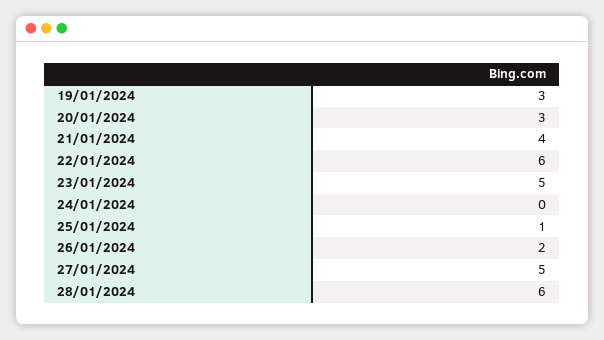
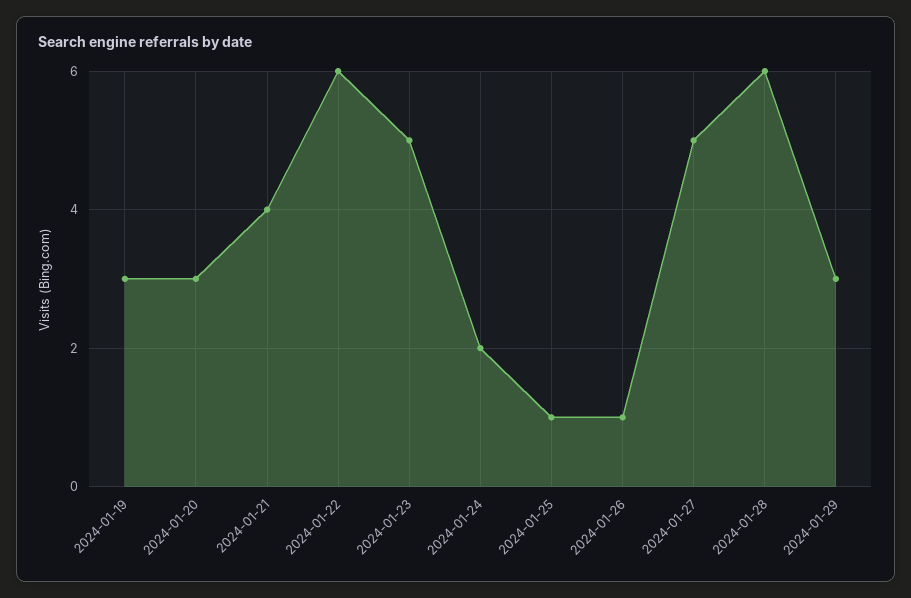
24/01/2024: 0 -> 2
26/01/2024: 2 -> 1
2024-01-29: none -> 3

